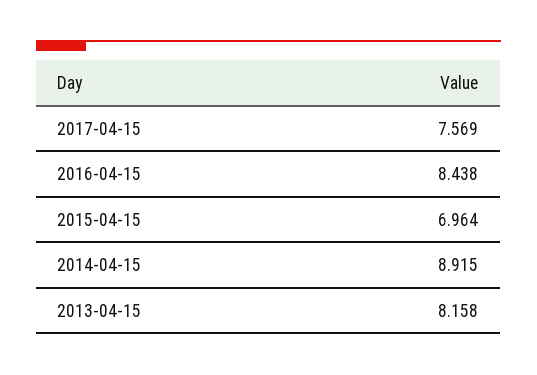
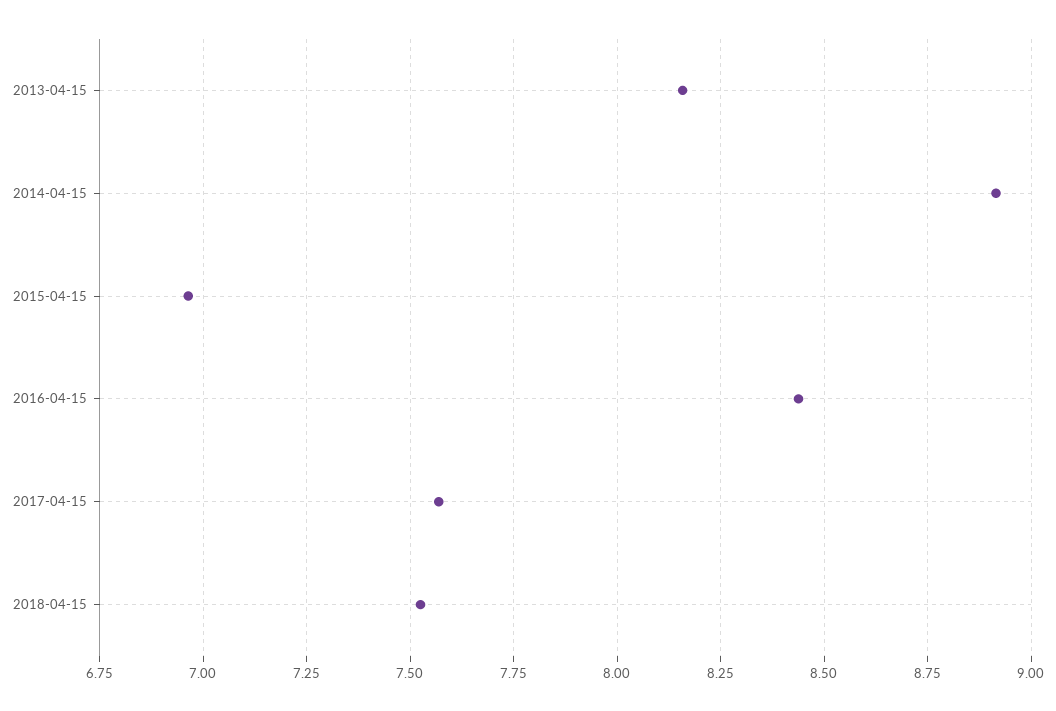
2018-04-15: none -> 7.525

